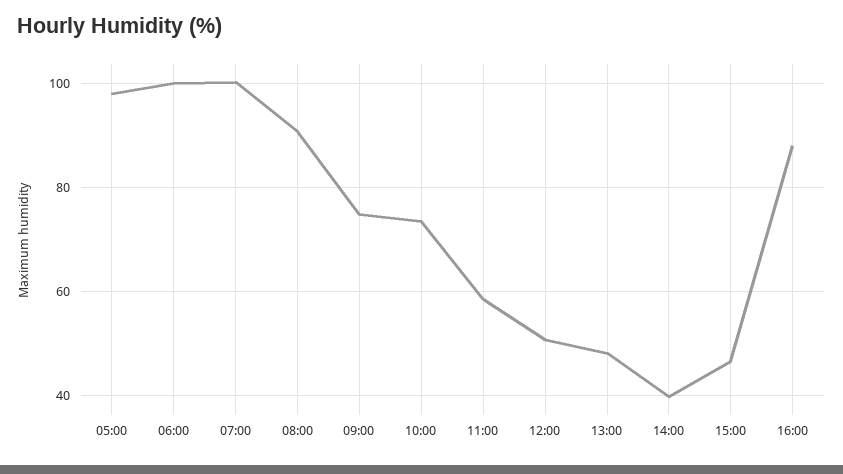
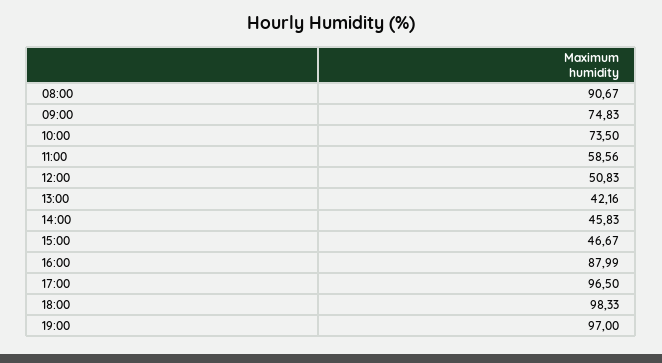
05:00: 98 -> none
06:00: 100 -> none
07:00: 100 -> none
13:00: 48 -> 42.16
14:00: 40 -> 45.83
17:00: none -> 96.5
18:00: none -> 98.33
19:00: none -> 97

